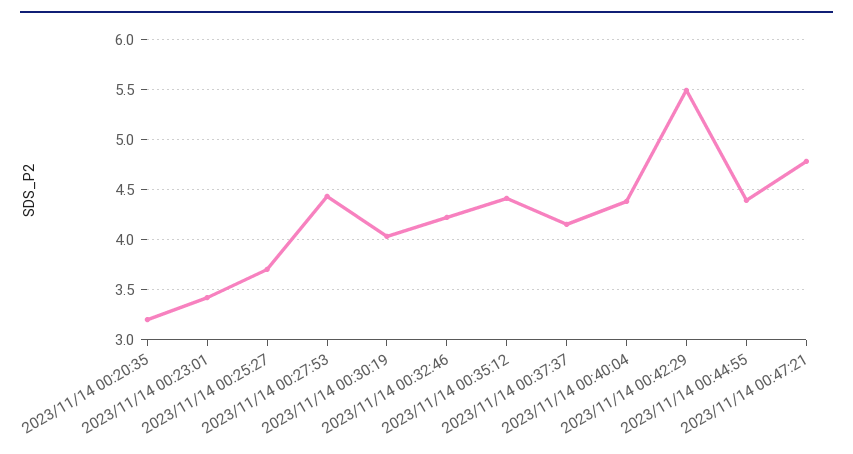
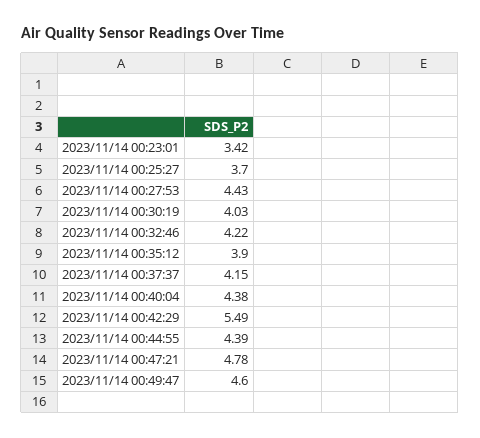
2023/11/14 00:20:35: 3.2 -> none
2023/11/14 00:35:12: 4.4 -> 3.9
2023/11/14 00:49:47: none -> 4.6

